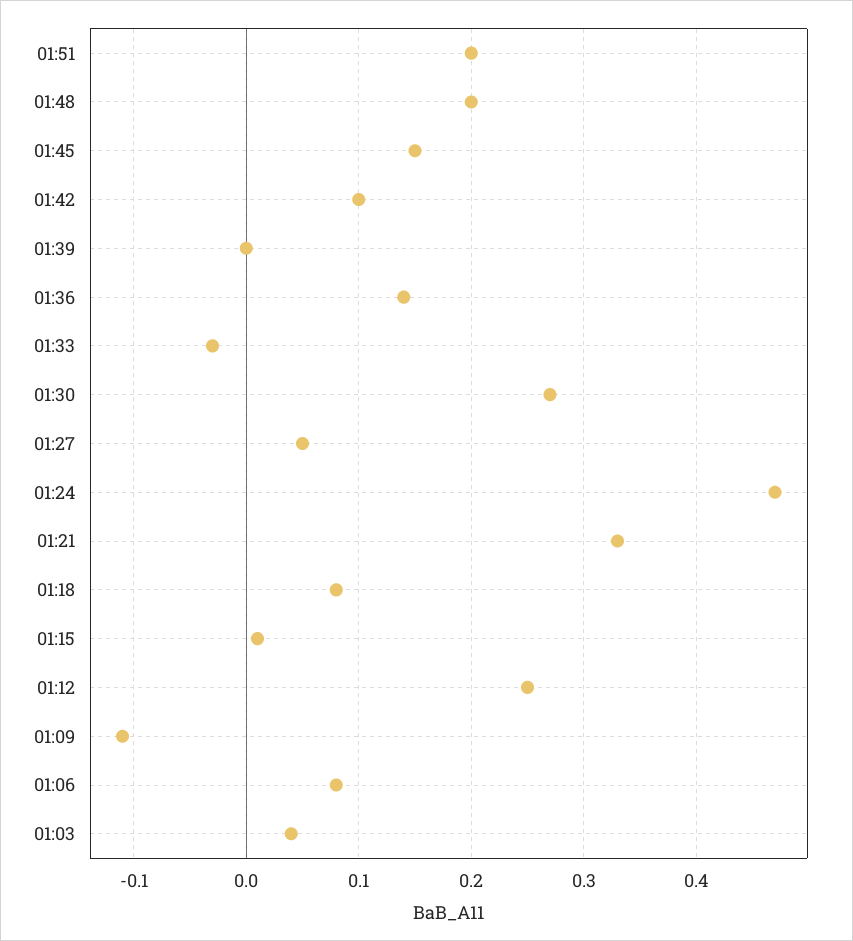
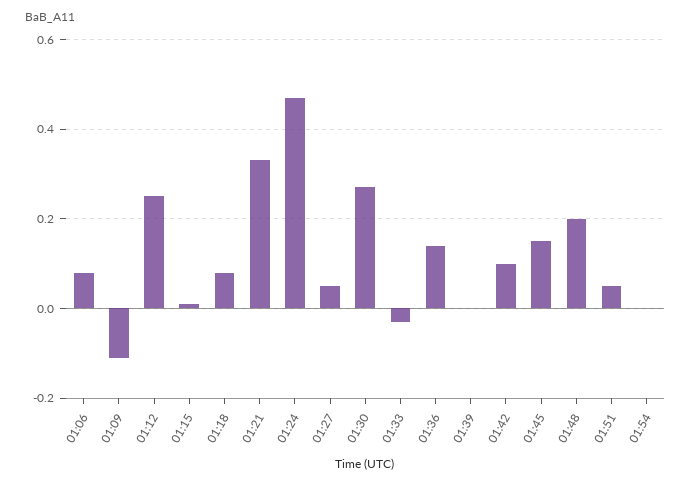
01:51: 0.2 -> 0.05
01:03: 0.04 -> none
01:54: none -> 0

